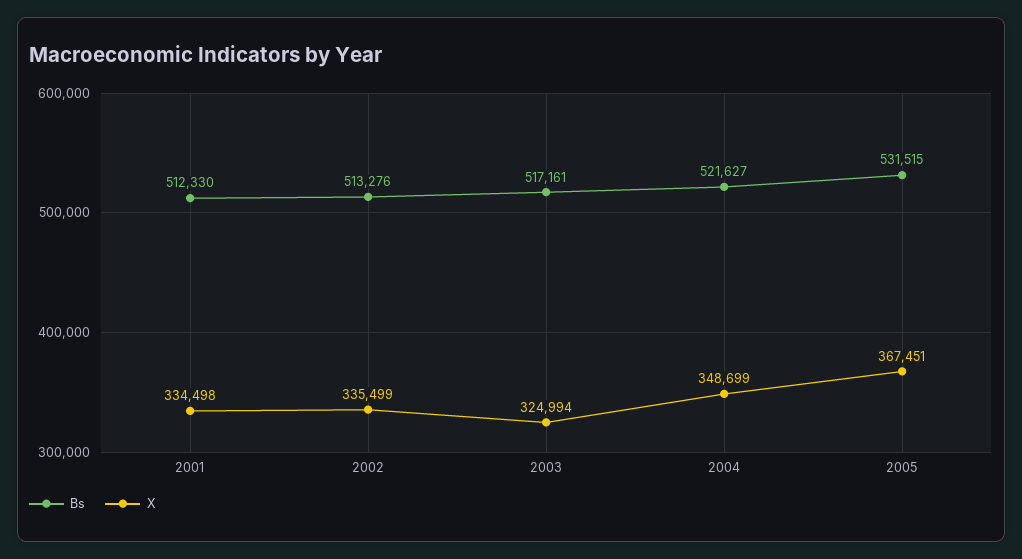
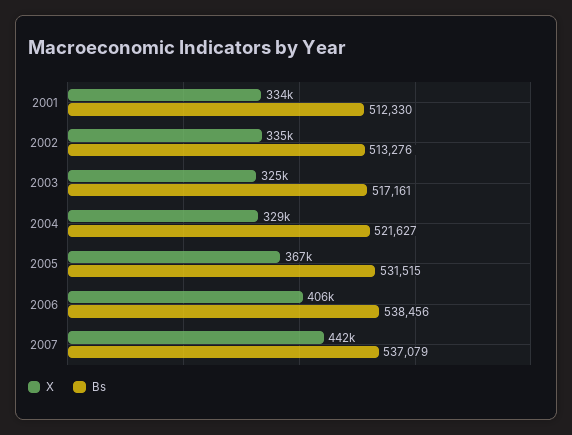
X, 2004: 348699 -> 329000
X, 2006: none -> 406000
Bs, 2006: none -> 538456
X, 2007: none -> 442000
Bs, 2007: none -> 537079

